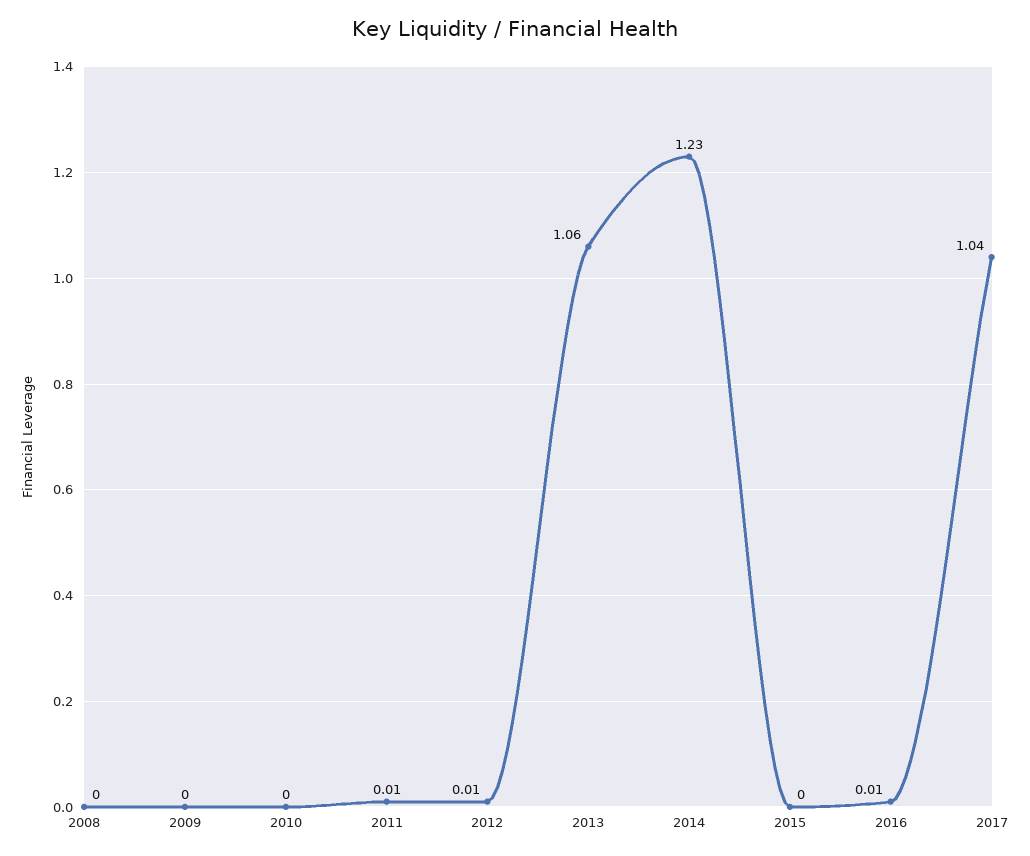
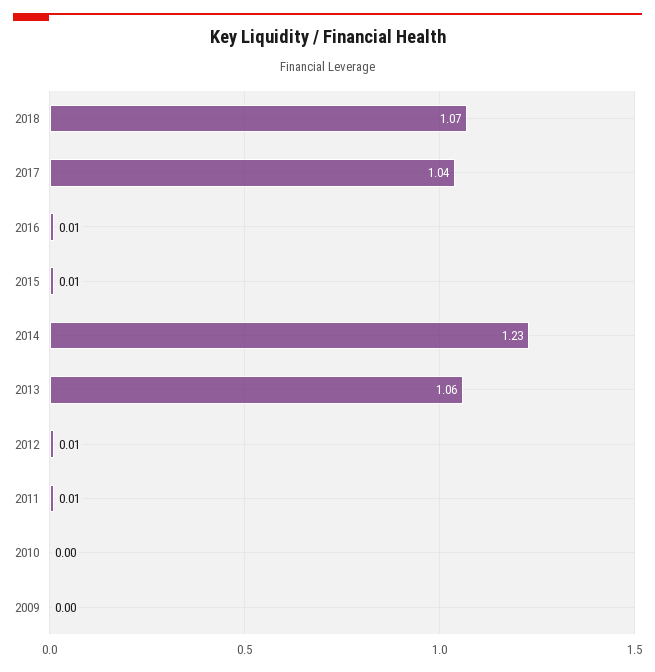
2008: 0 -> none
2015: 0 -> 0.01
2018: none -> 1.07

